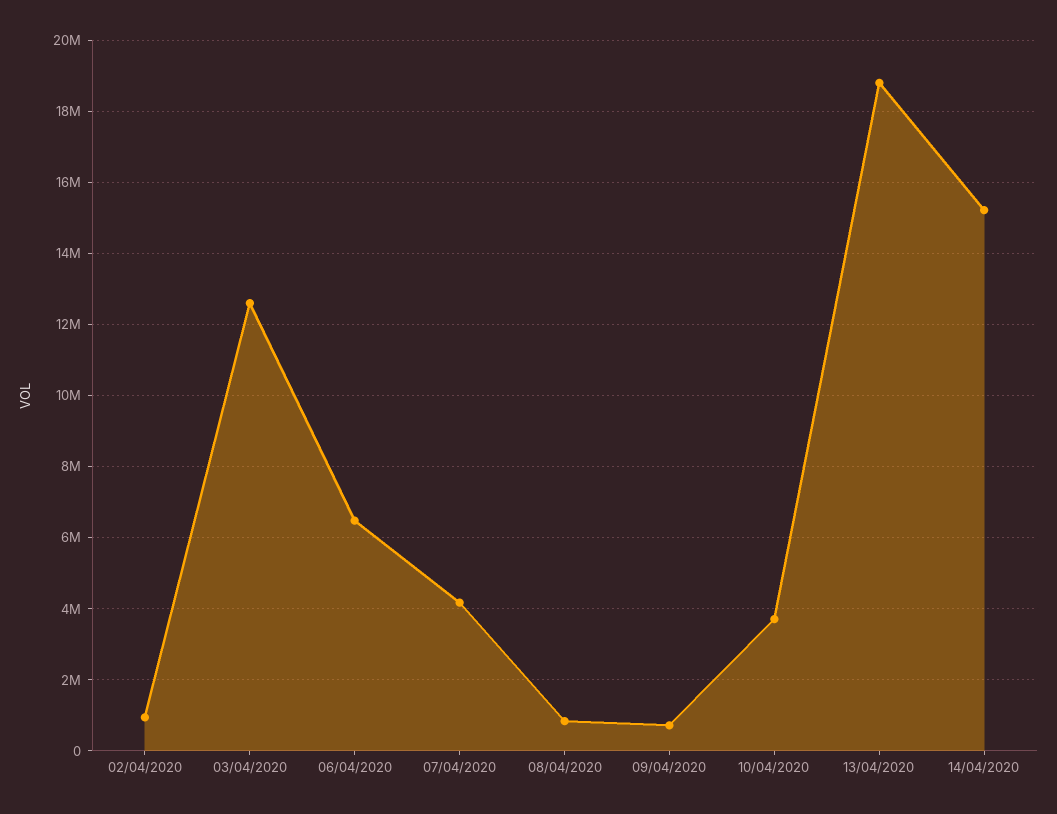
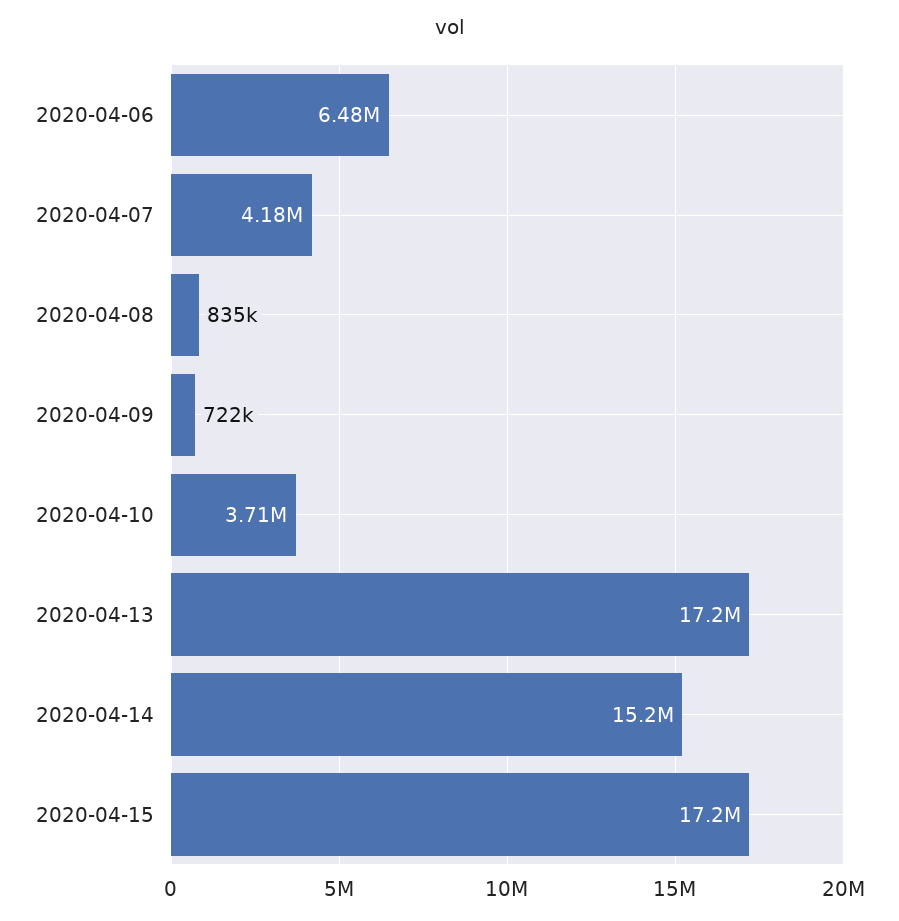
02/04/2020: 1000000 -> none
03/04/2020: 12600000 -> none
13/04/2020: 18800000 -> 17200000
2020-04-15: none -> 17200000

